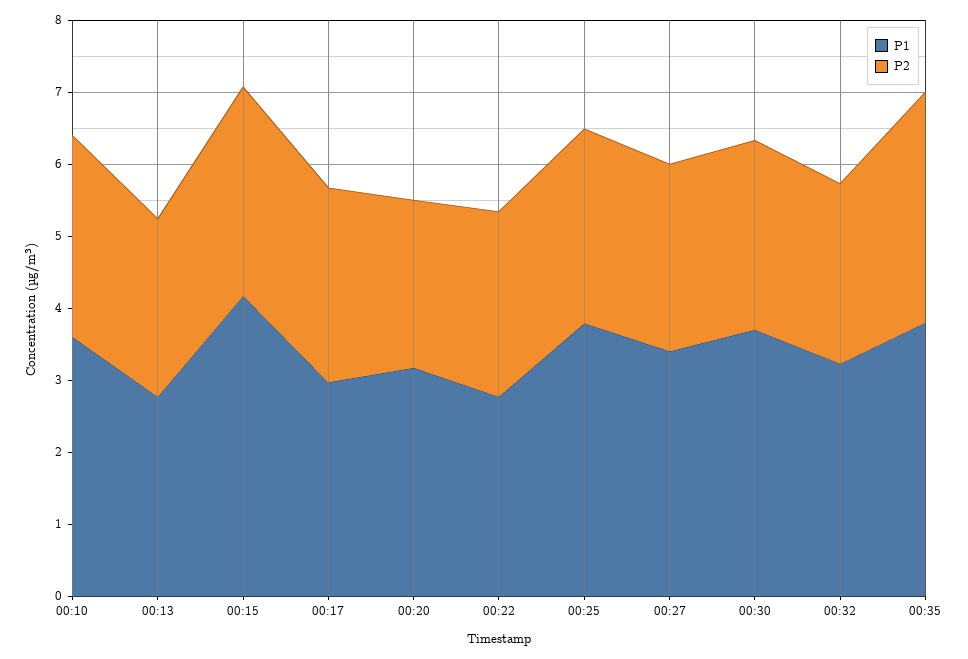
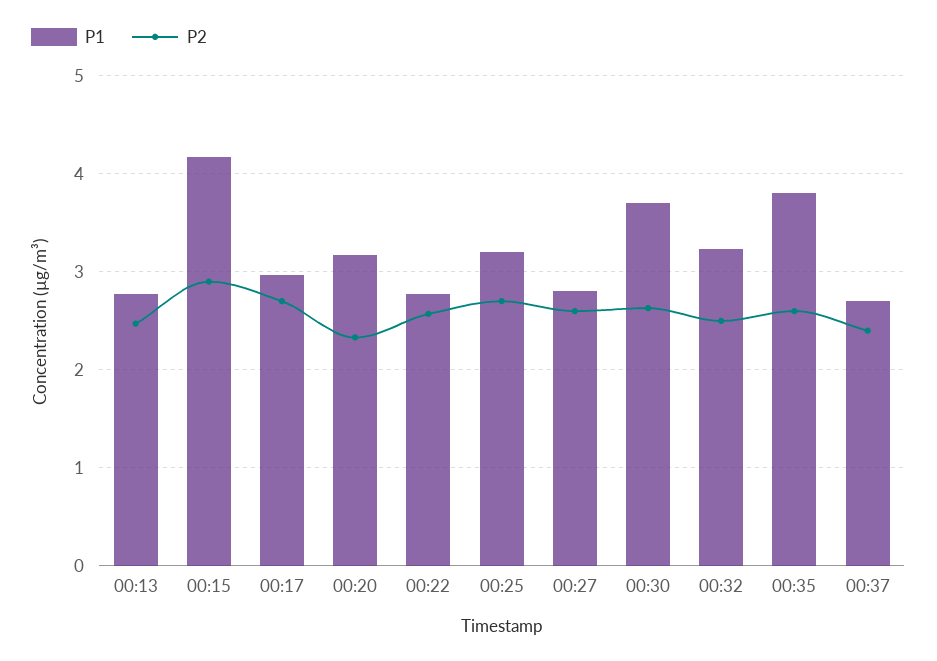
P1, 00:10: 3.6 -> none
P2, 00:10: 2.8 -> none
P1, 00:25: 3.8 -> 3.2
P1, 00:27: 3.4 -> 2.8
P2, 00:35: 3.2 -> 2.6
P1, 00:37: none -> 2.7
P2, 00:37: none -> 2.4

